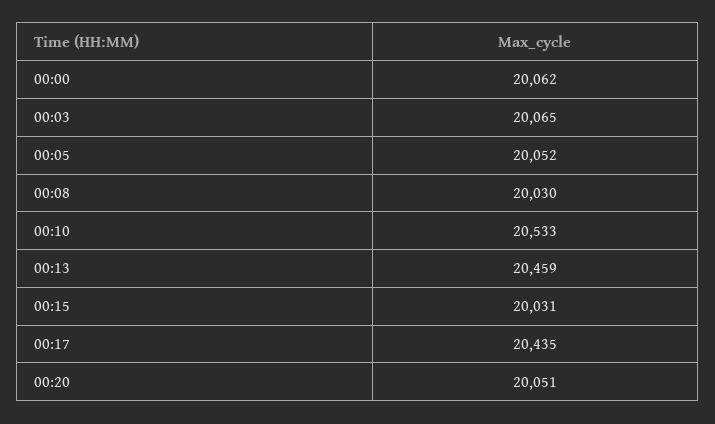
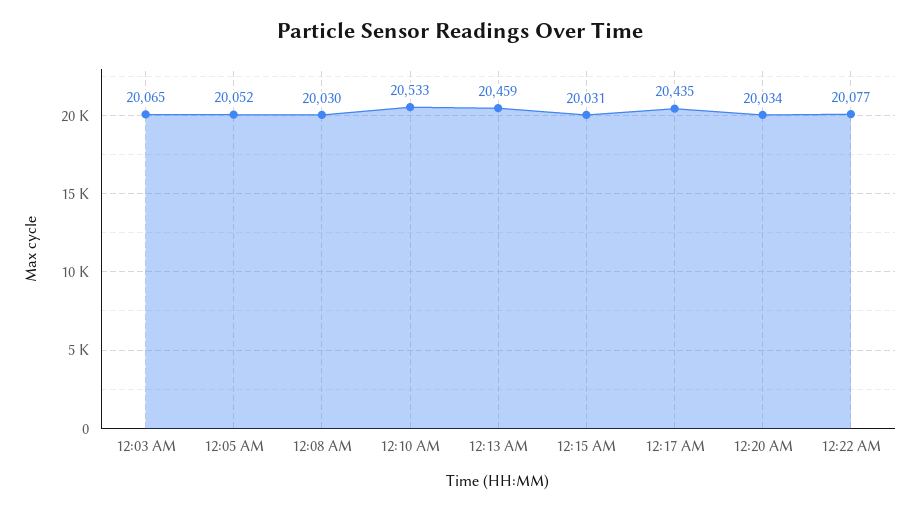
00:00: 20062 -> none
00:20: 20051 -> 20034
12:22 AM: none -> 20077

